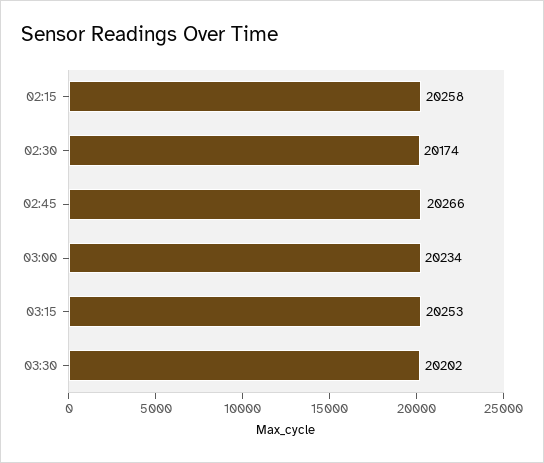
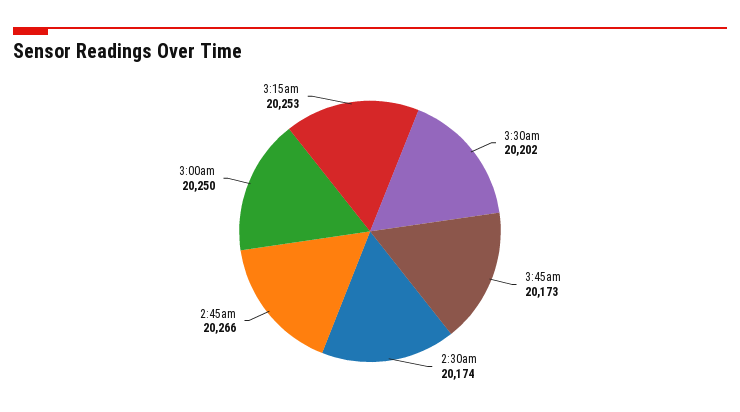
02:15: 20258 -> none
03:00: 20234 -> 20250
3:45am: none -> 20173

